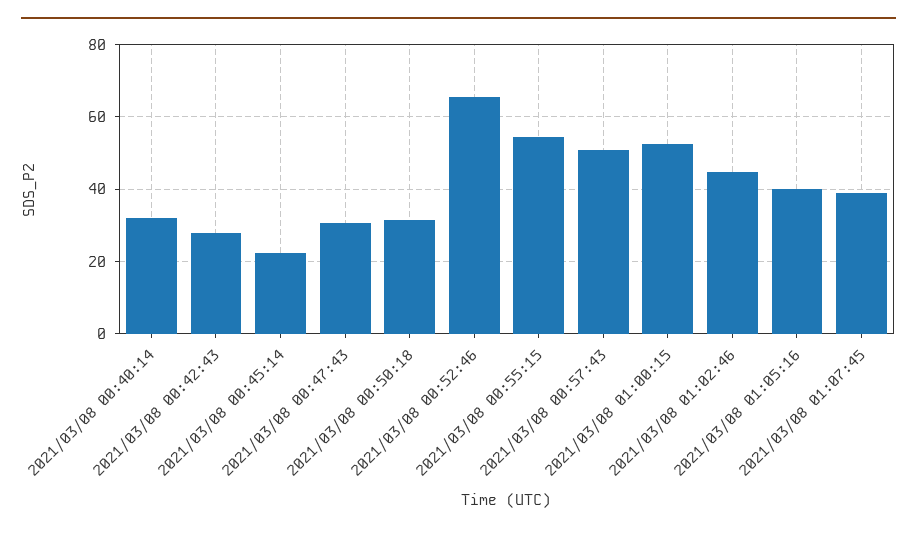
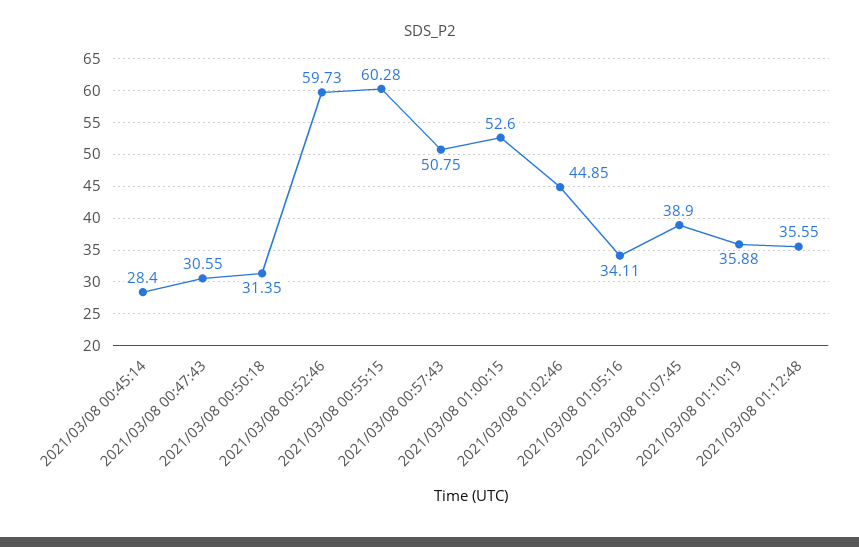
2021/03/08 00:40:14: 32 -> none
2021/03/08 00:42:43: 28 -> none
2021/03/08 00:45:14: 22 -> 28.4
2021/03/08 00:52:46: 66 -> 59.73
2021/03/08 00:55:15: 54 -> 60.28
2021/03/08 01:05:16: 40 -> 34.11
2021/03/08 01:10:19: none -> 35.88
2021/03/08 01:12:48: none -> 35.55

